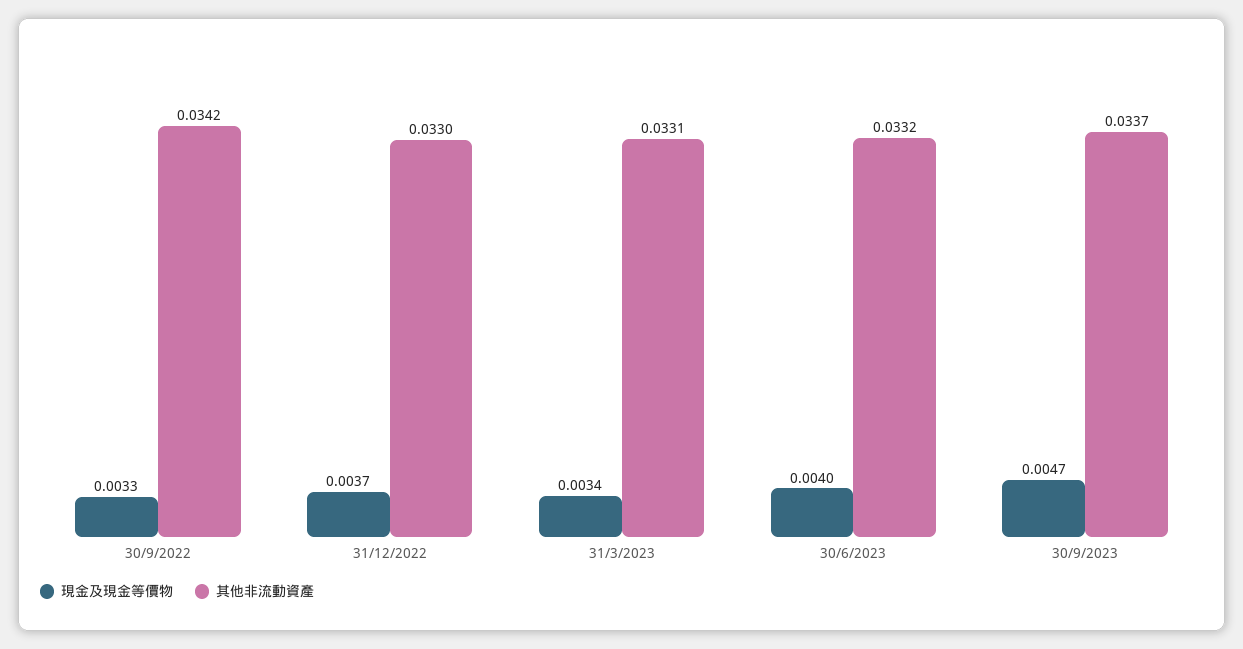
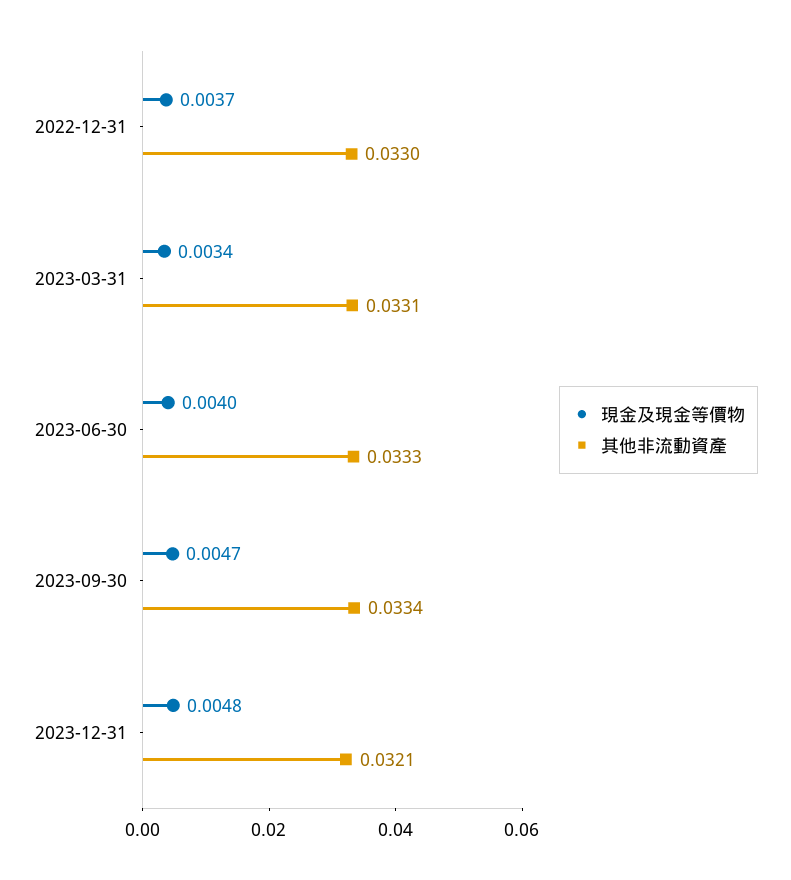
現金及現金等價物, 30/9/2022: 0.0033 -> none
其他非流動資產, 30/9/2022: 0.0342 -> none
其他非流動資產, 30/6/2023: 0.0332 -> 0.0333
其他非流動資產, 30/9/2023: 0.0337 -> 0.0334
現金及現金等價物, 2023-12-31: none -> 0.0048
其他非流動資產, 2023-12-31: none -> 0.0321

